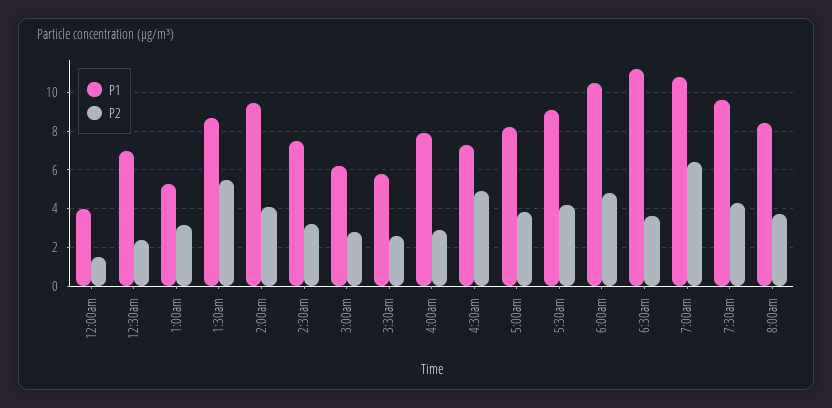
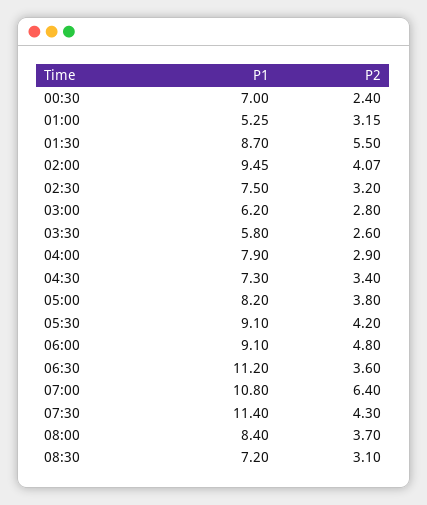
P1, 12:00am: 4 -> none
P2, 12:00am: 1.5 -> none
P2, 4:30am: 5 -> 3.4
P1, 6:00am: 10.5 -> 9.1
P1, 7:30am: 9.5 -> 11.4
P1, 08:30: none -> 7.2
P2, 08:30: none -> 3.1

